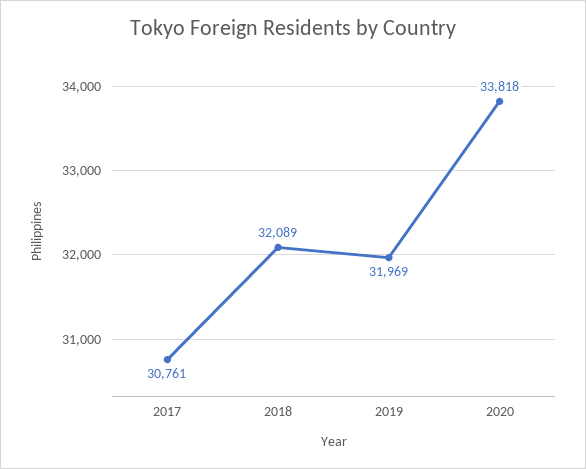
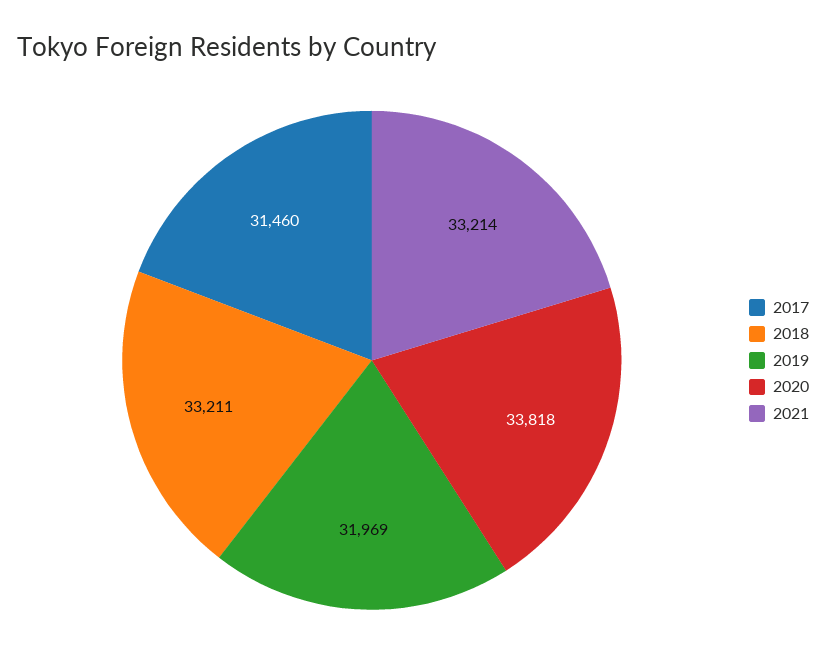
2017: 30761 -> 31460
2018: 32089 -> 33211
2021: none -> 33214

